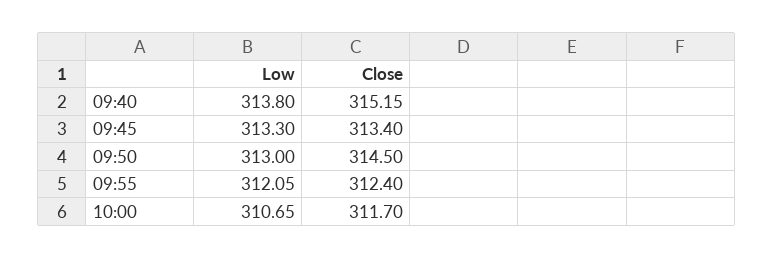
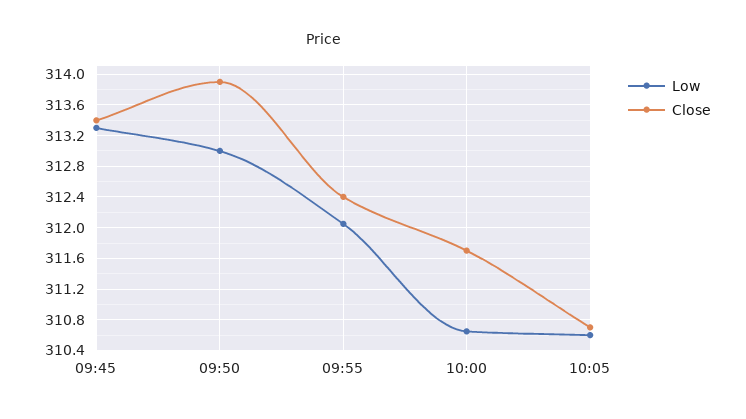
Low, 09:40: 313.8 -> none
Close, 09:40: 315.15 -> none
Close, 09:50: 314.5 -> 313.9
Low, 10:05: none -> 310.6
Close, 10:05: none -> 310.7

